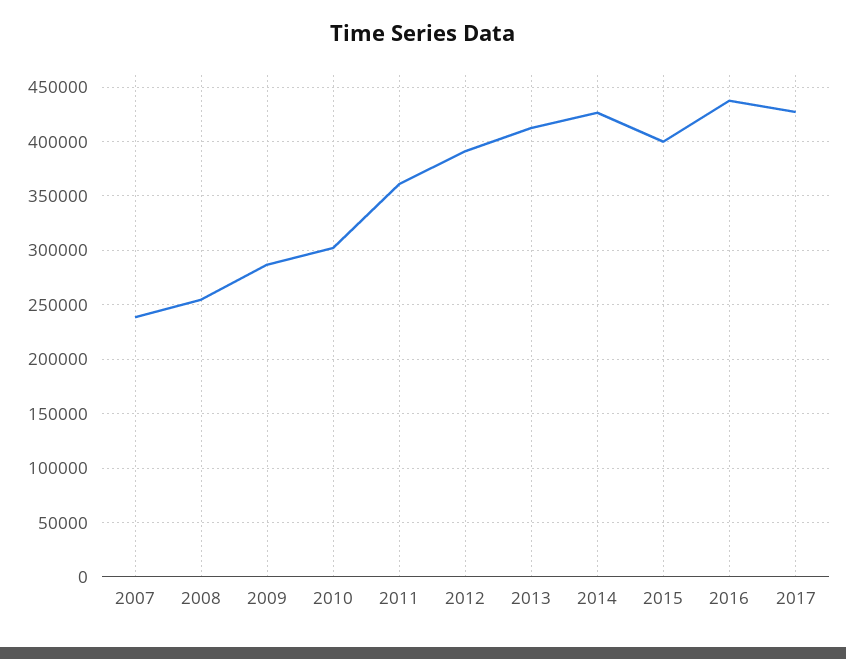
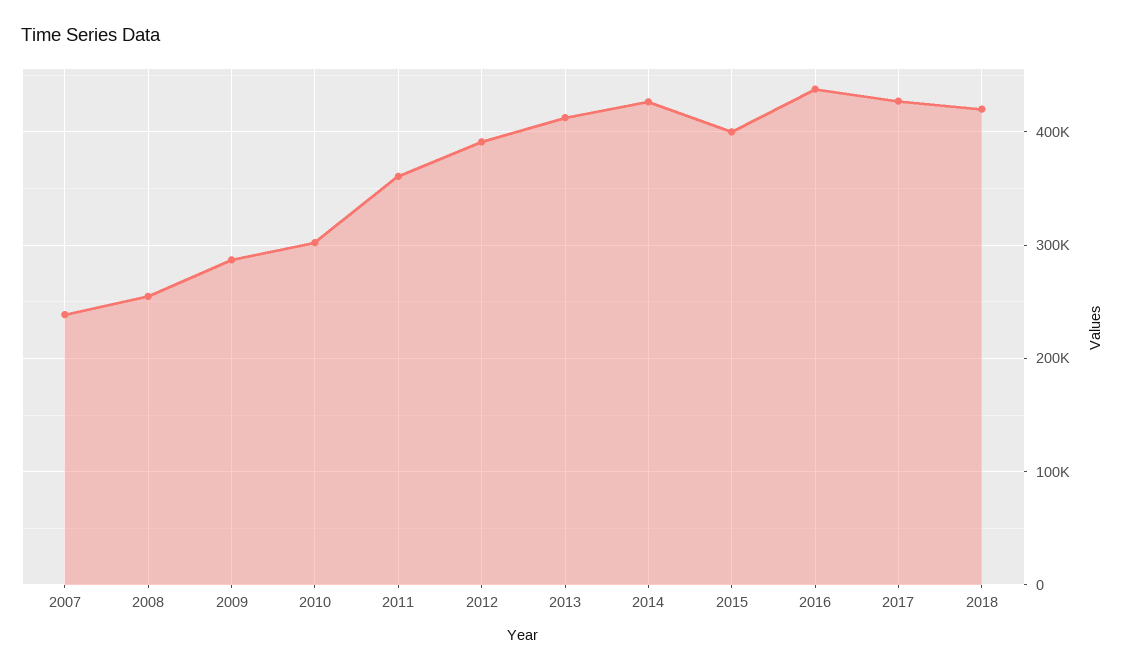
2018: none -> 420000

